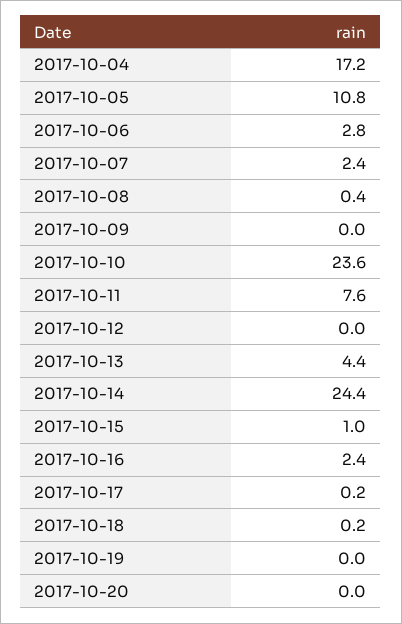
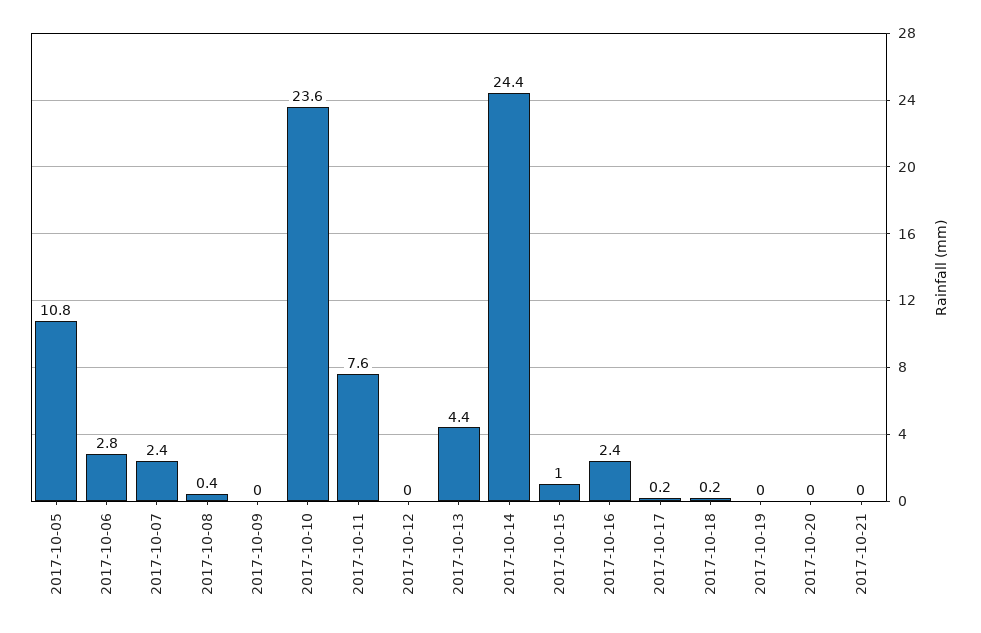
2017-10-04: 17.2 -> none
2017-10-21: none -> 0

